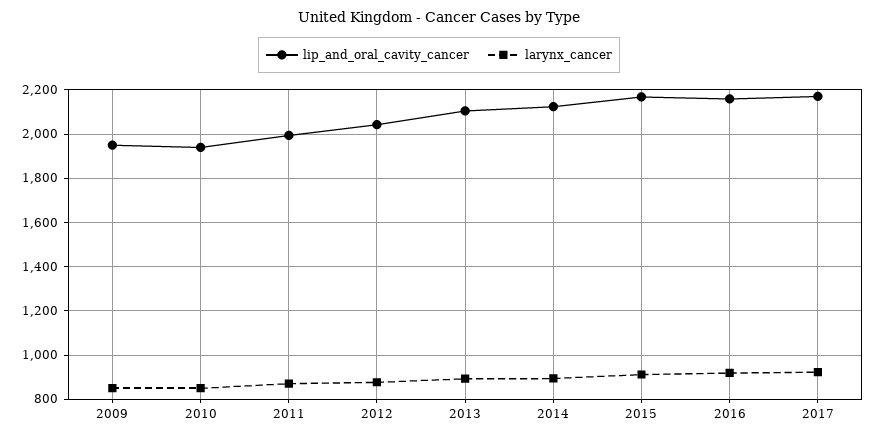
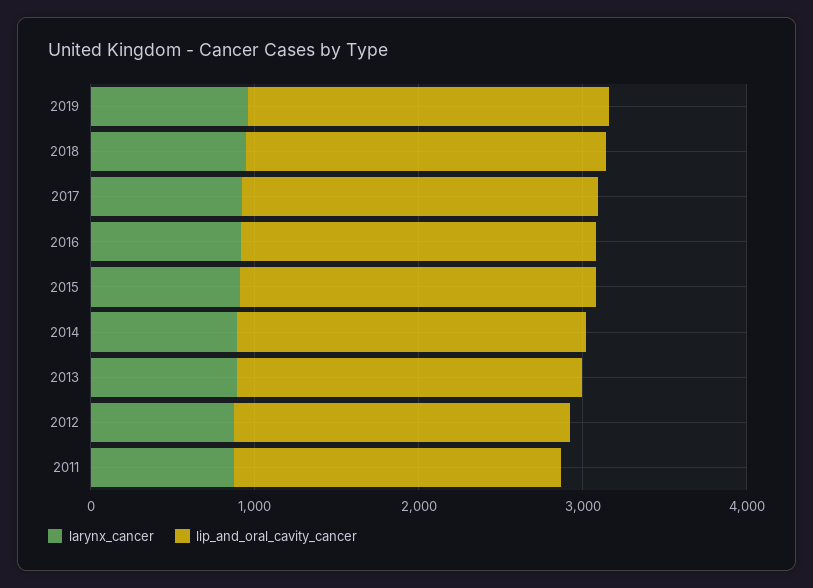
lip_and_oral_cavity_cancer, 2009: 1950 -> none
larynx_cancer, 2009: 850 -> none
lip_and_oral_cavity_cancer, 2010: 1950 -> none
larynx_cancer, 2010: 850 -> none
larynx_cancer, 2019: none -> 1000
lip_and_oral_cavity_cancer, 2019: none -> 2200
larynx_cancer, 2018: none -> 1000
lip_and_oral_cavity_cancer, 2018: none -> 2200

